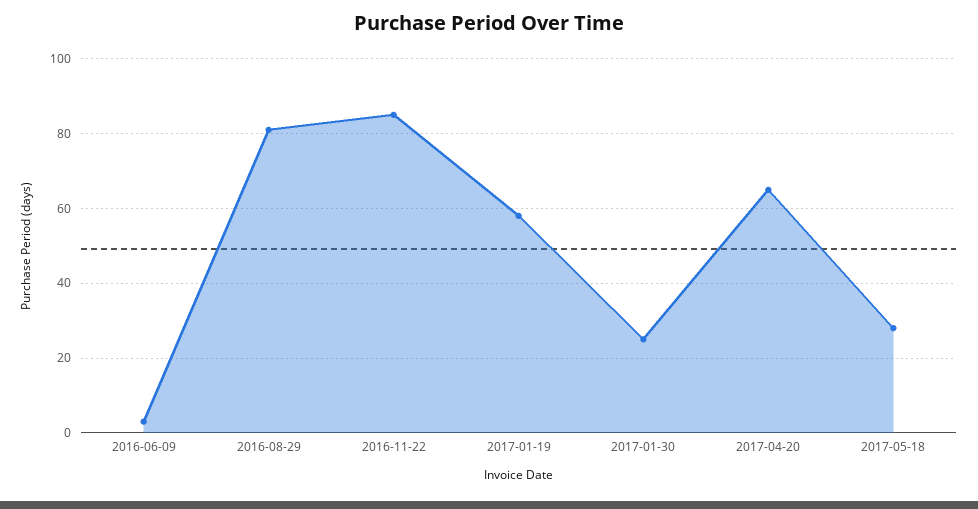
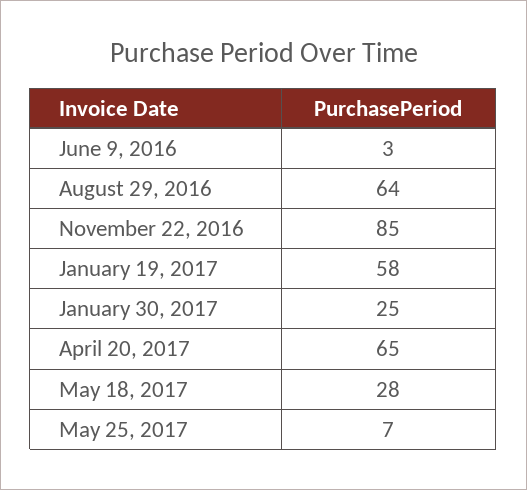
2016-08-29: 80 -> 64
May 25, 2017: none -> 7

